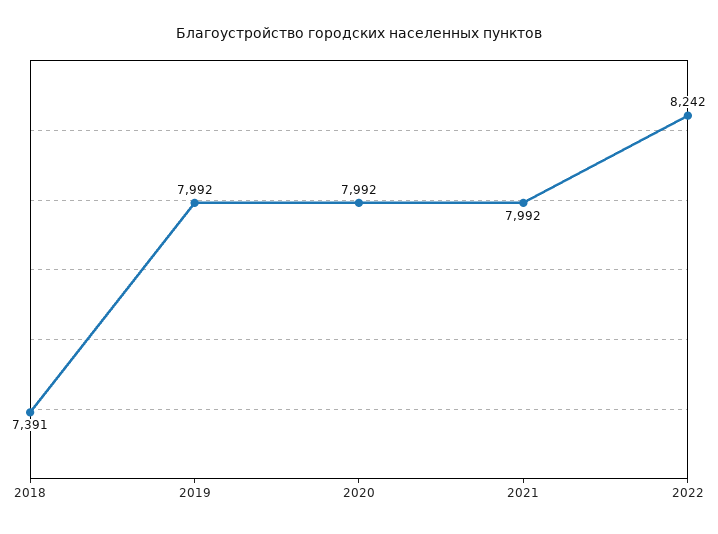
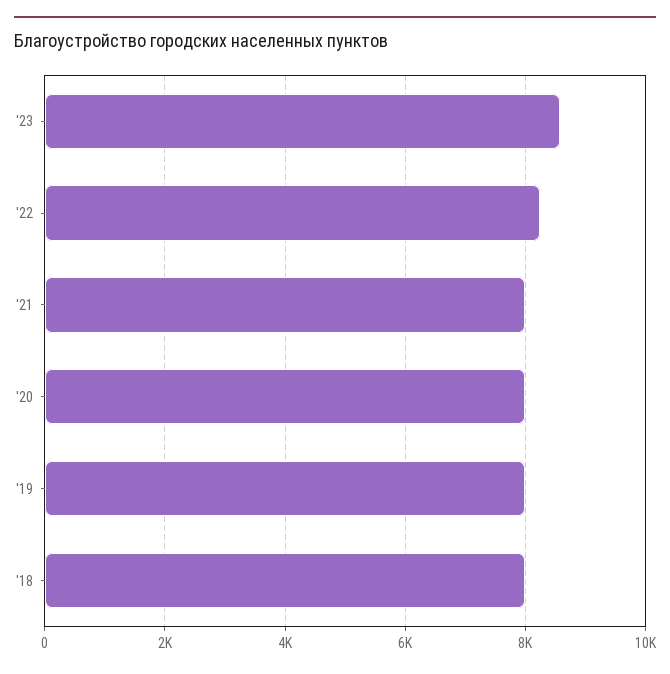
2018: 7391 -> 8000
'23: none -> 8600

